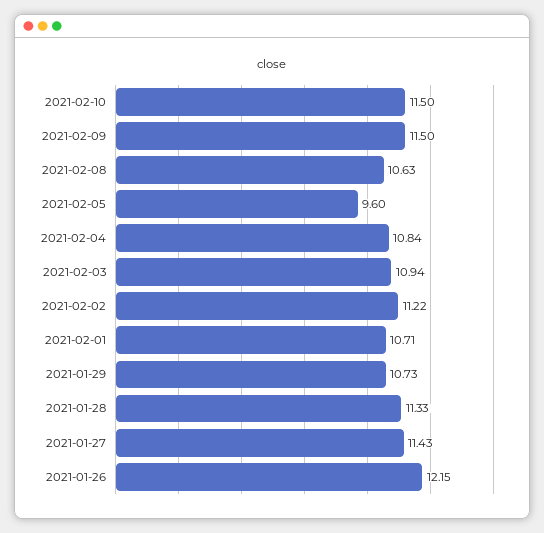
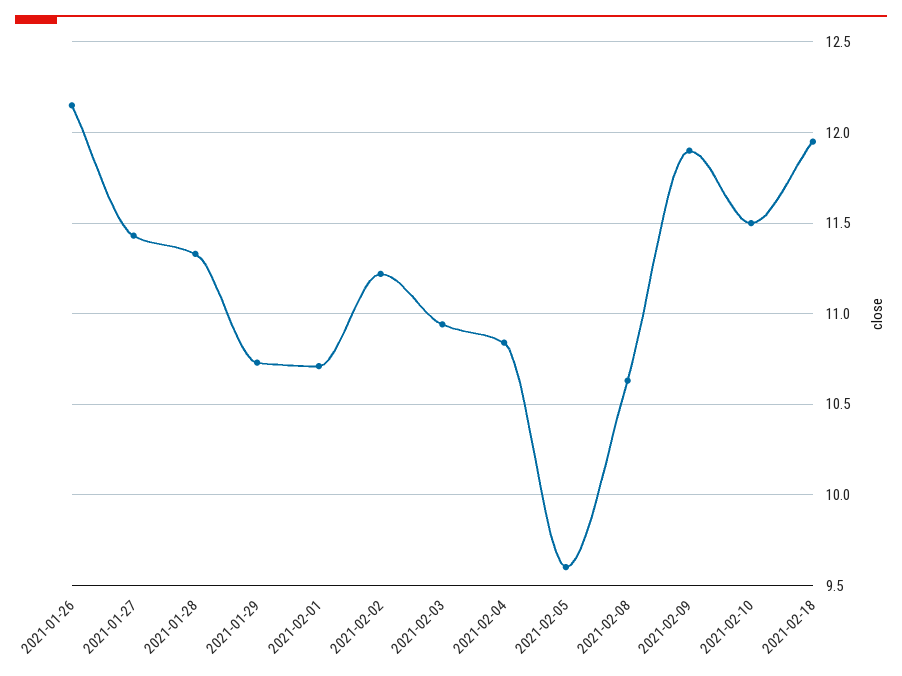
2021-02-09: 11.5 -> 11.9
2021-02-18: none -> 11.95

